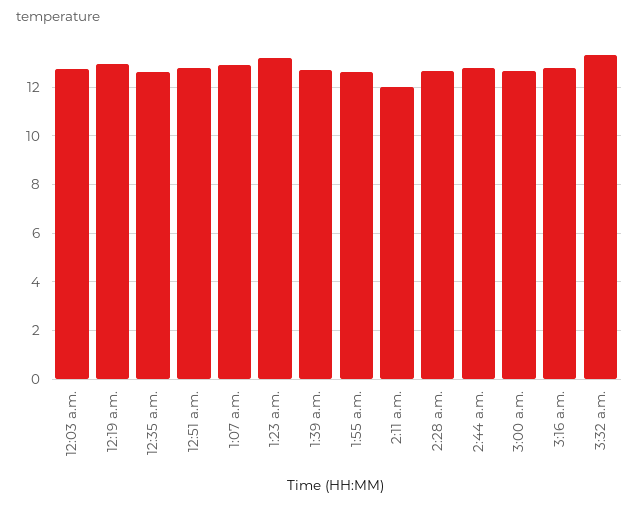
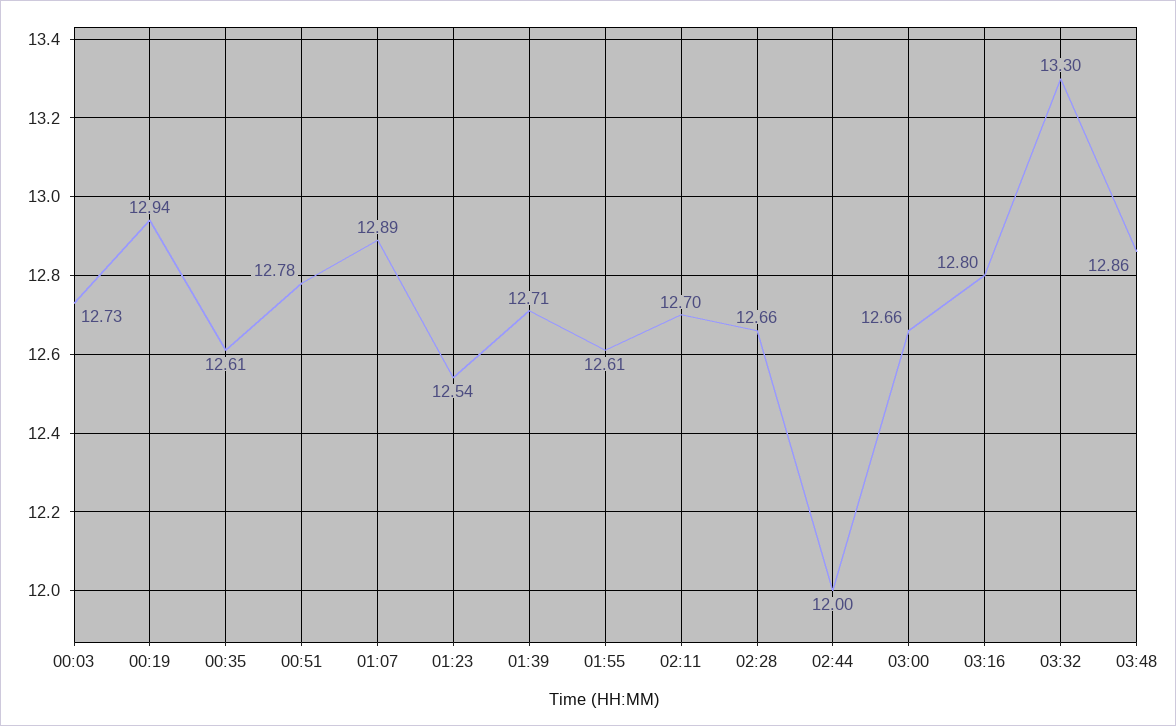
1:23 a.m.: 13.25 -> 12.54
2:11 a.m.: 12 -> 12.7
2:44 a.m.: 12.75 -> 12
03:48: none -> 12.86

